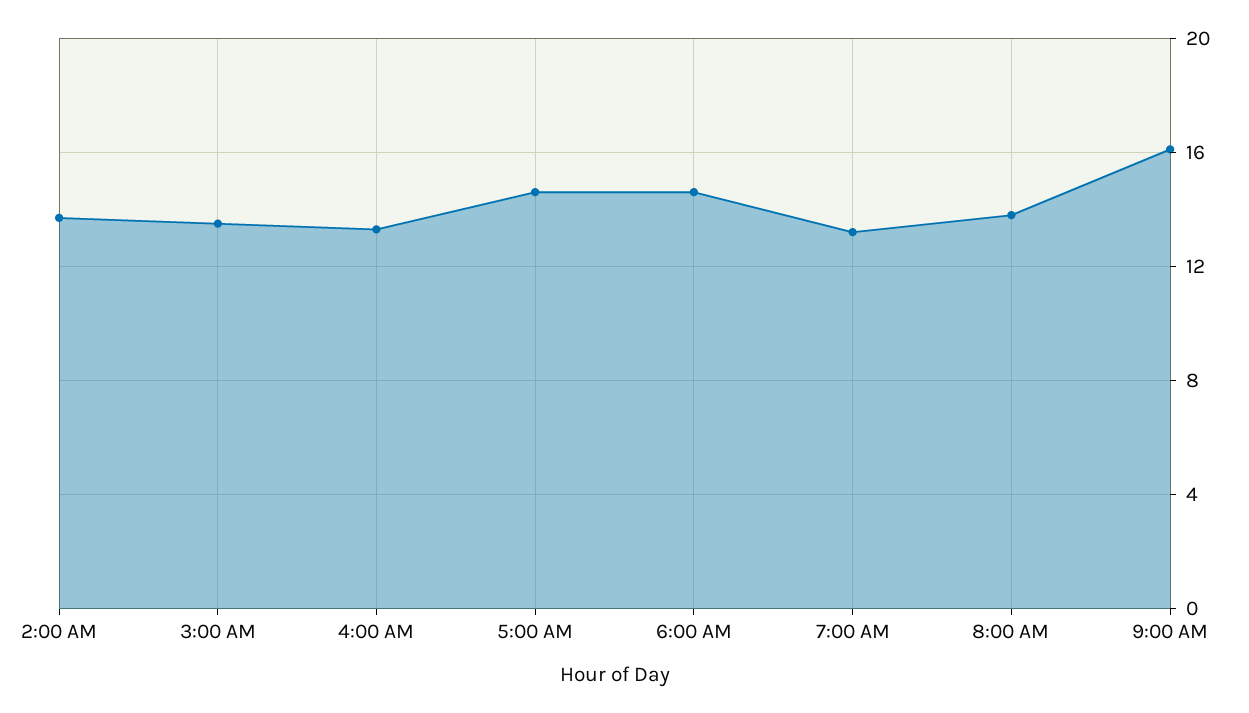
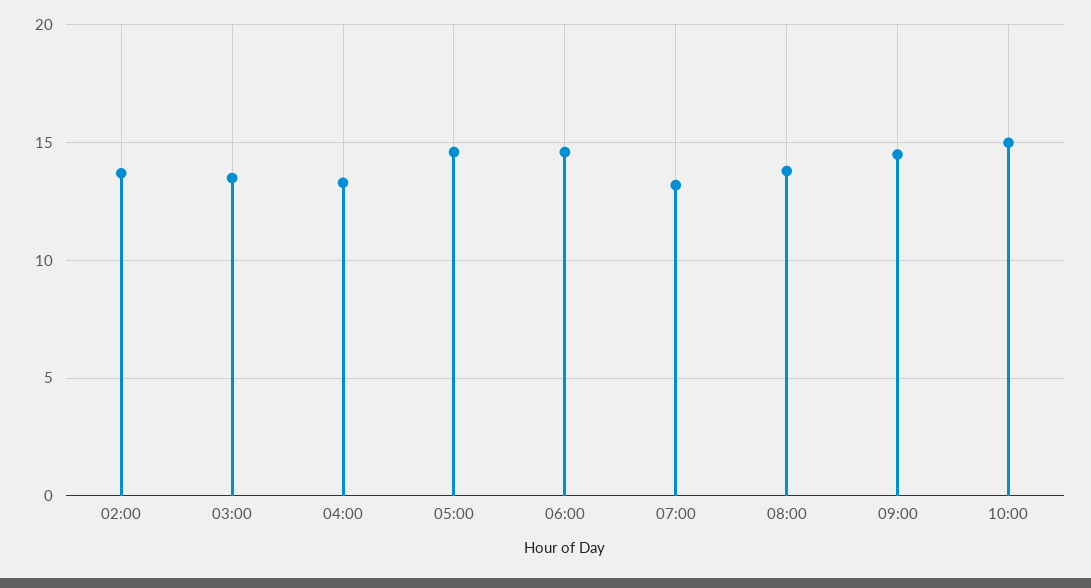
9:00 AM: 16 -> 14.5
10:00: none -> 15

